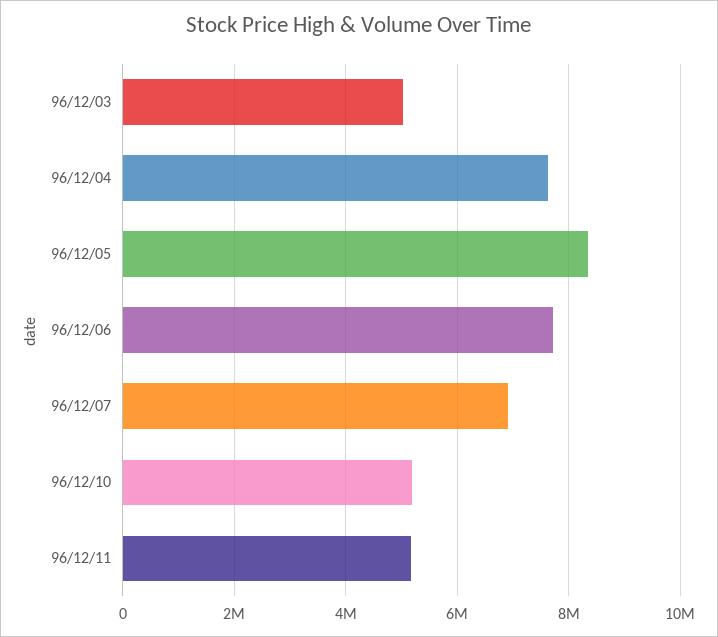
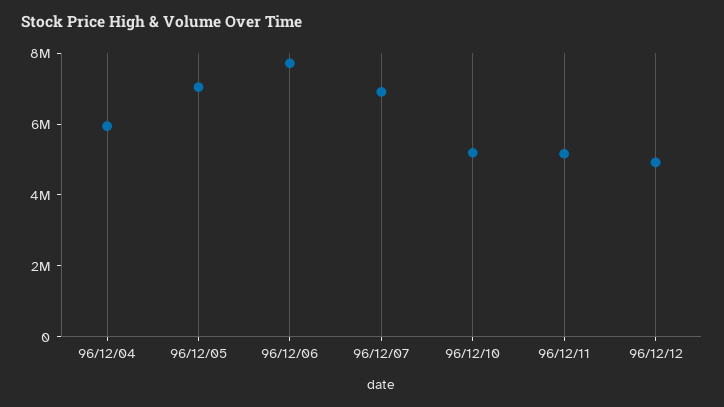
96/12/03: 5000000 -> none
96/12/04: 7600000 -> 6000000
96/12/05: 8400000 -> 7000000
96/12/12: none -> 5000000

